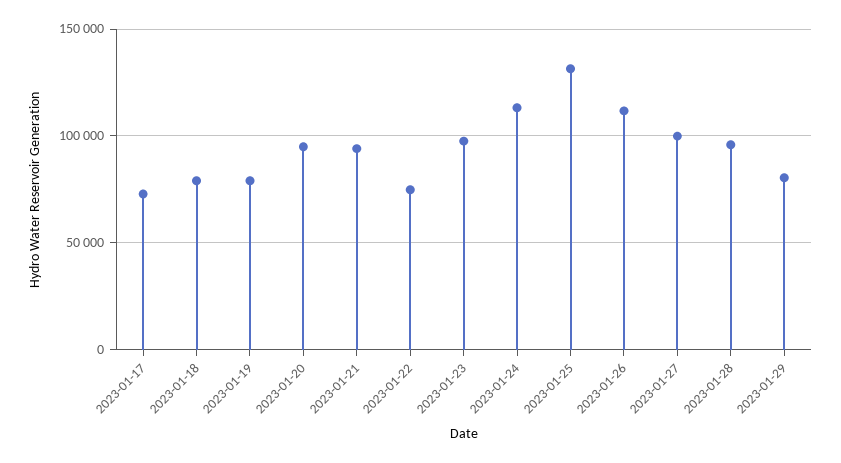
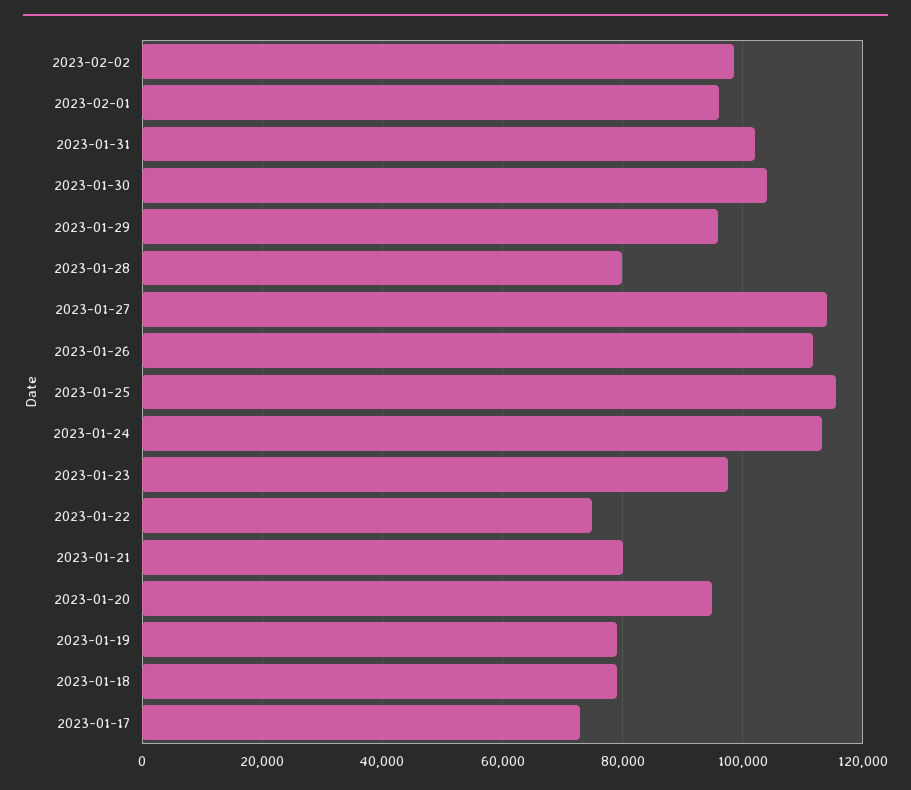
2023-01-21: 95000 -> 80000
2023-01-25: 130000 -> 116000
2023-01-27: 100000 -> 114000
2023-01-28: 95000 -> 80000
2023-01-29: 80000 -> 96000
2023-02-02: none -> 98000
2023-02-01: none -> 96000
2023-01-31: none -> 102000
2023-01-30: none -> 104000

